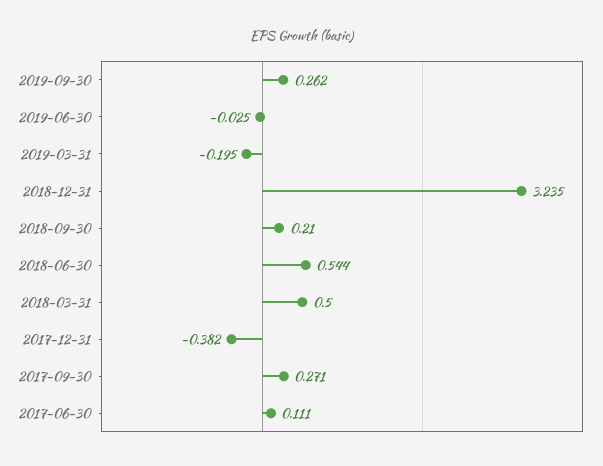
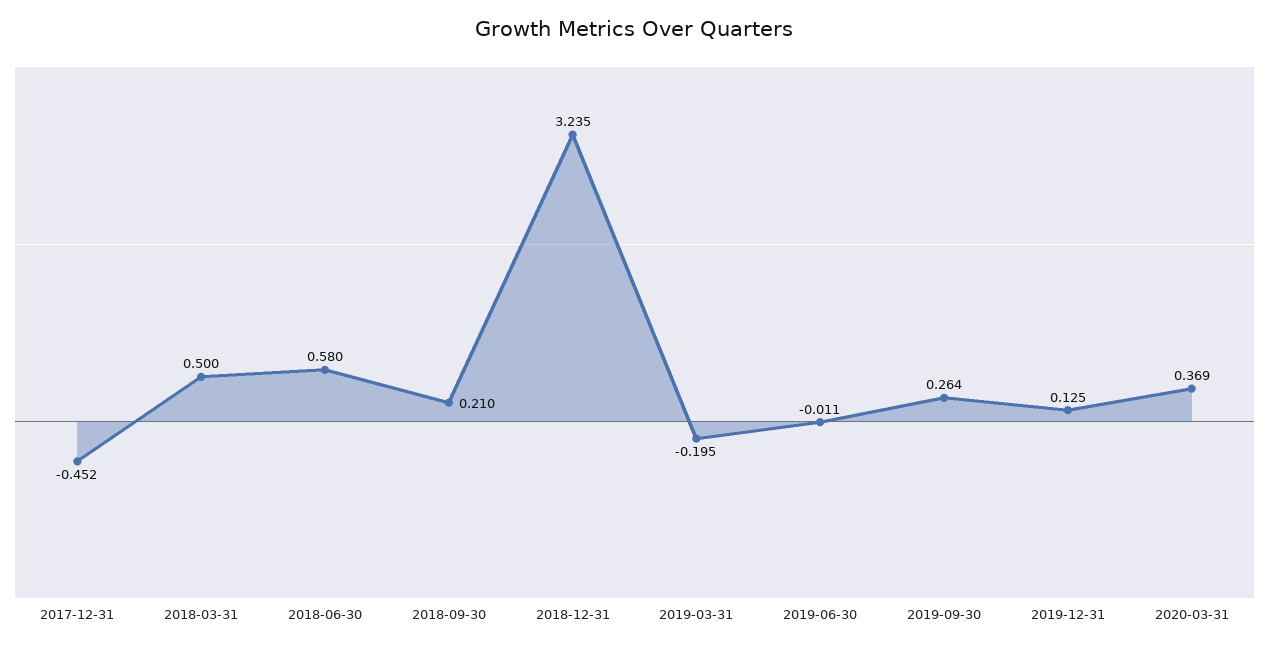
2019-09-30: 0.262 -> 0.264
2019-06-30: -0.025 -> -0.011
2018-06-30: 0.544 -> 0.58
2017-12-31: -0.382 -> -0.452
2017-09-30: 0.271 -> none
2017-06-30: 0.111 -> none
2019-12-31: none -> 0.125
2020-03-31: none -> 0.369

